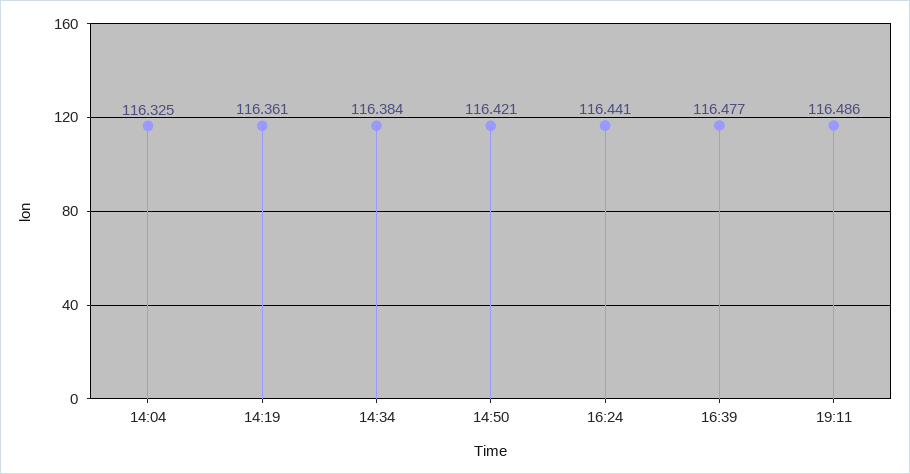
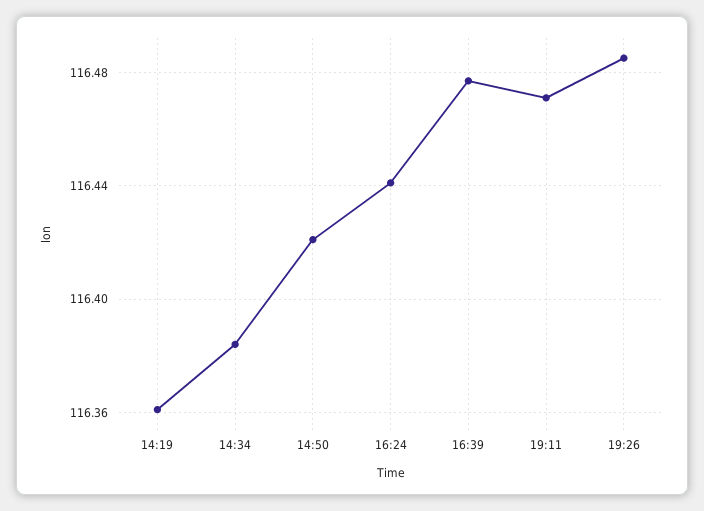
14:04: 116.325 -> none
19:11: 116.486 -> 116.47
19:26: none -> 116.485

